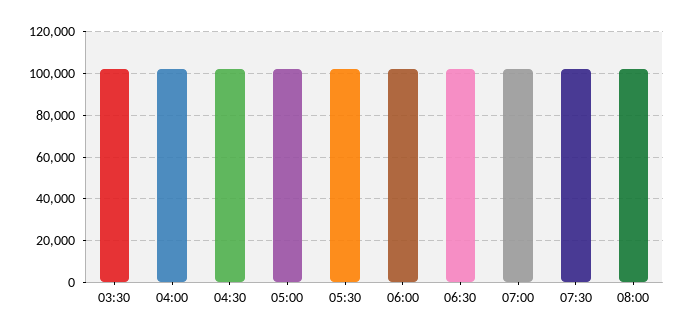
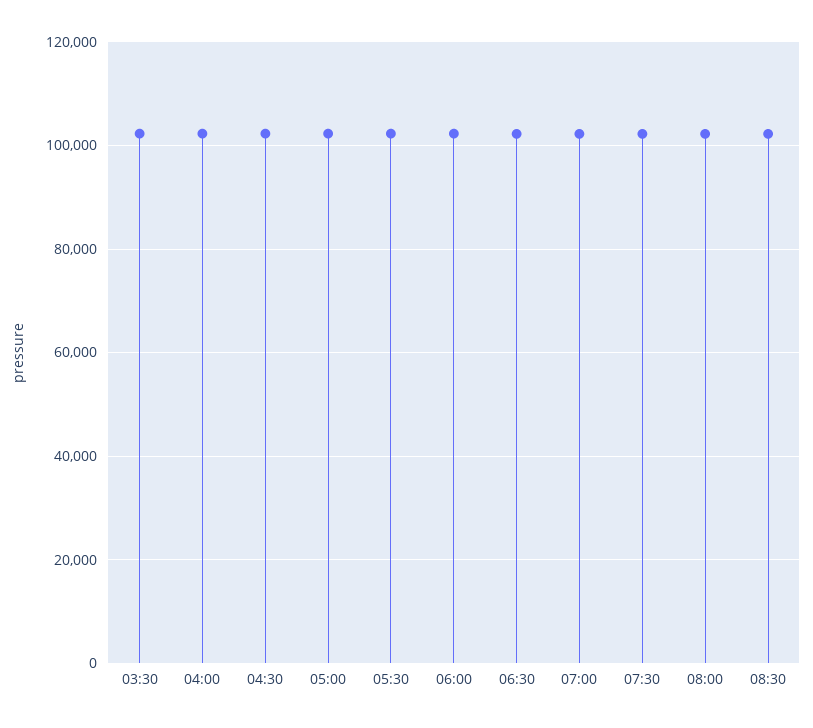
08:30: none -> 102000

